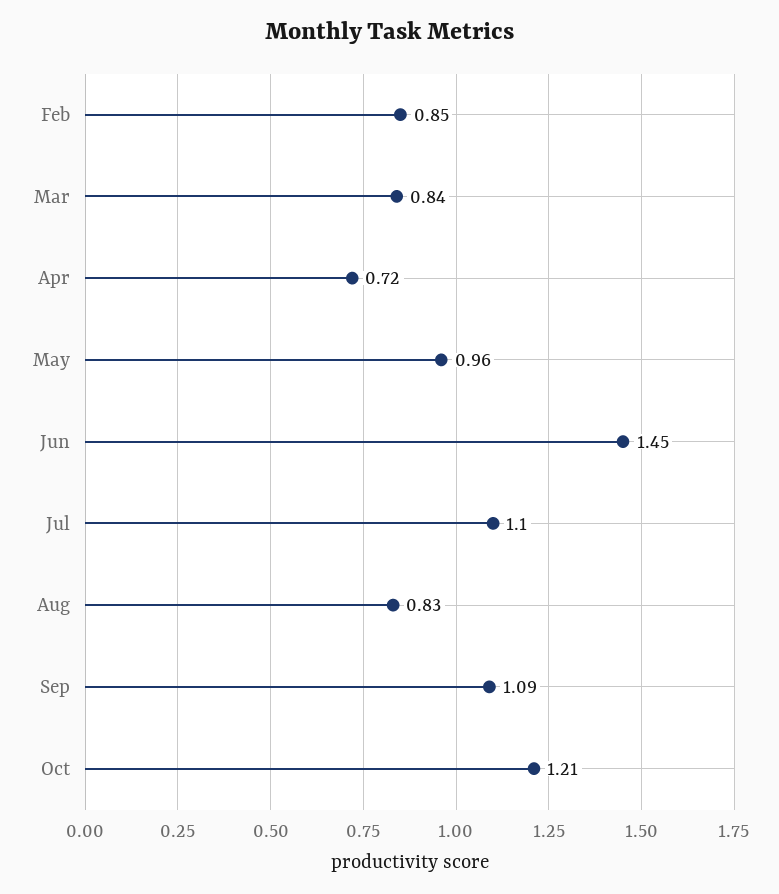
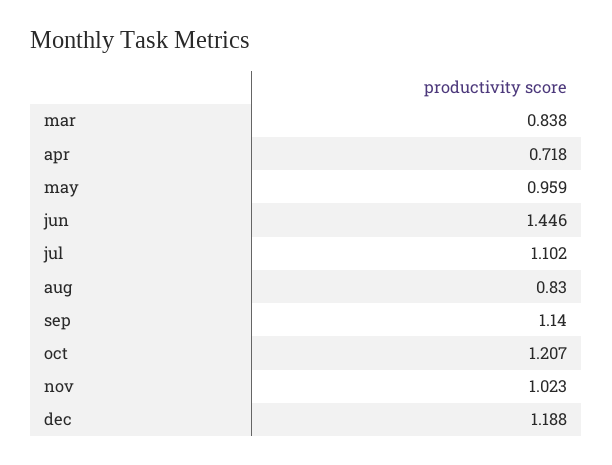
Feb: 0.85 -> none
Sep: 1.09 -> 1.14
nov: none -> 1.023
dec: none -> 1.188

